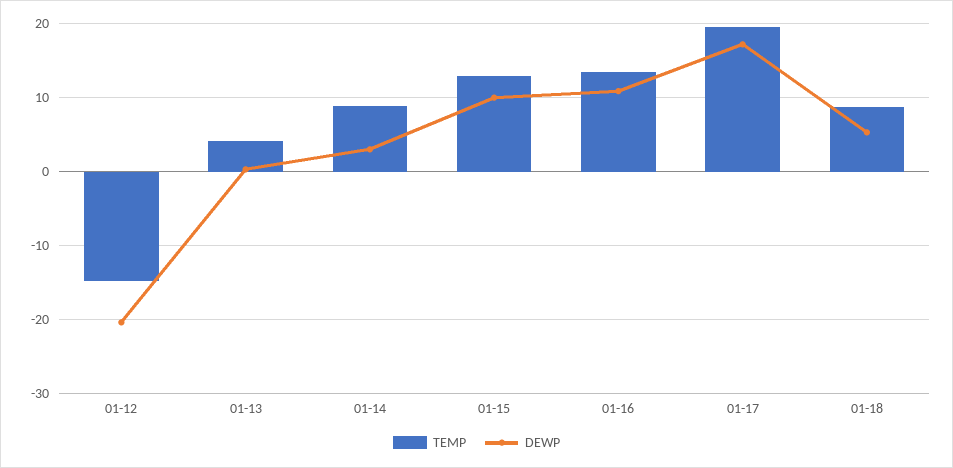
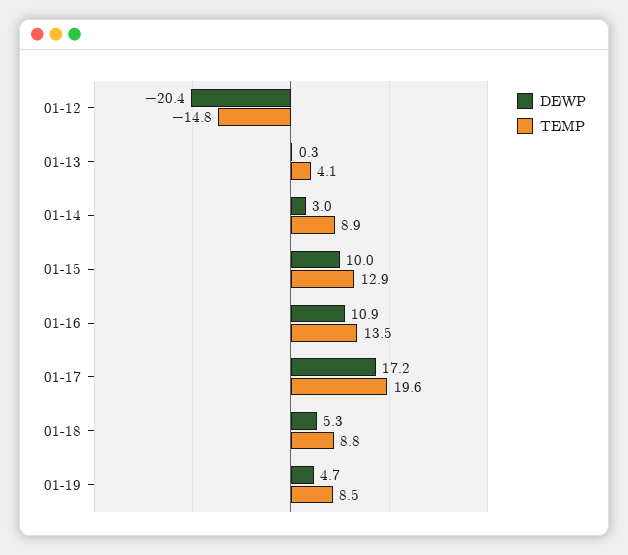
DEWP, 01-19: none -> 4.7
TEMP, 01-19: none -> 8.5

